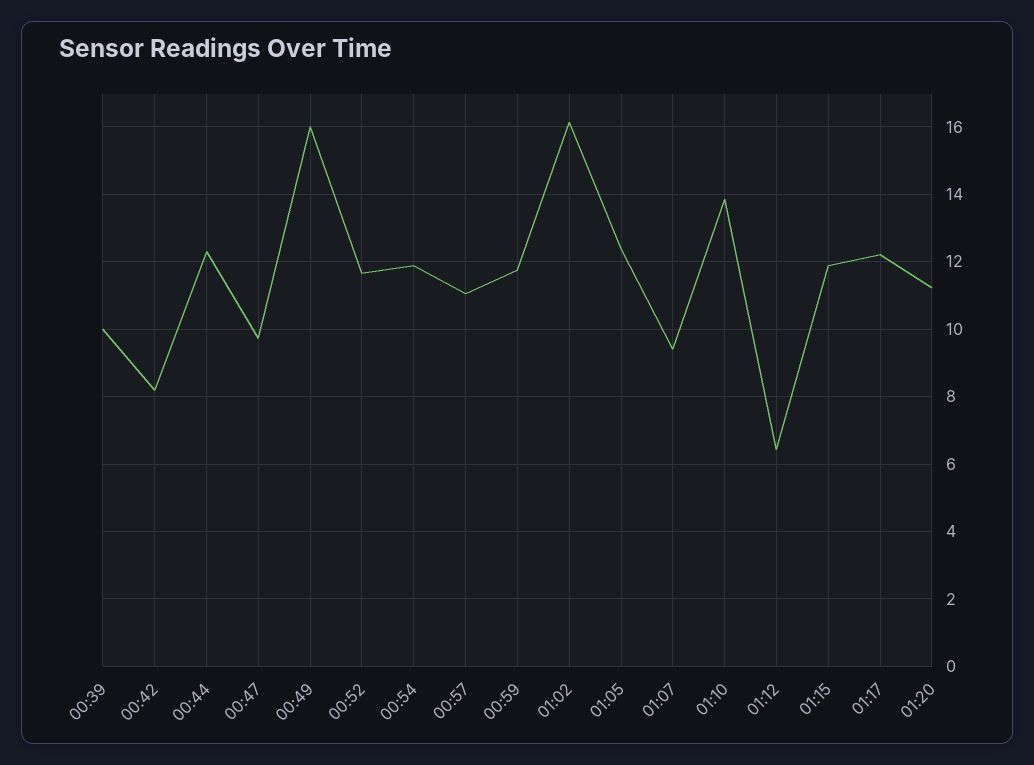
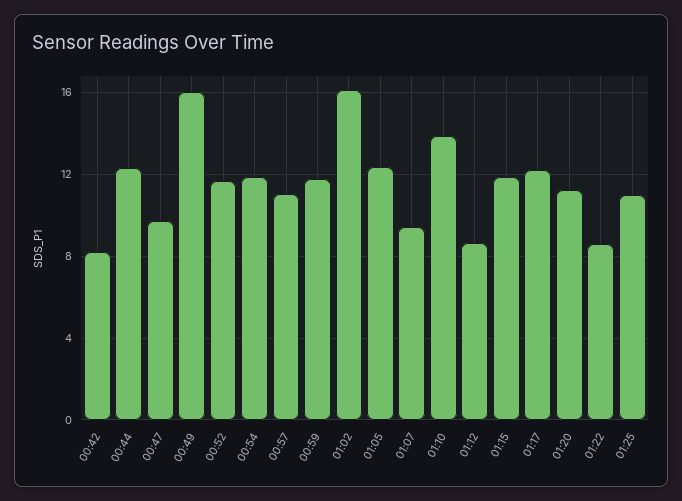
00:39: 10 -> none
01:12: 6.4 -> 8.5
01:22: none -> 8.5
01:25: none -> 11

